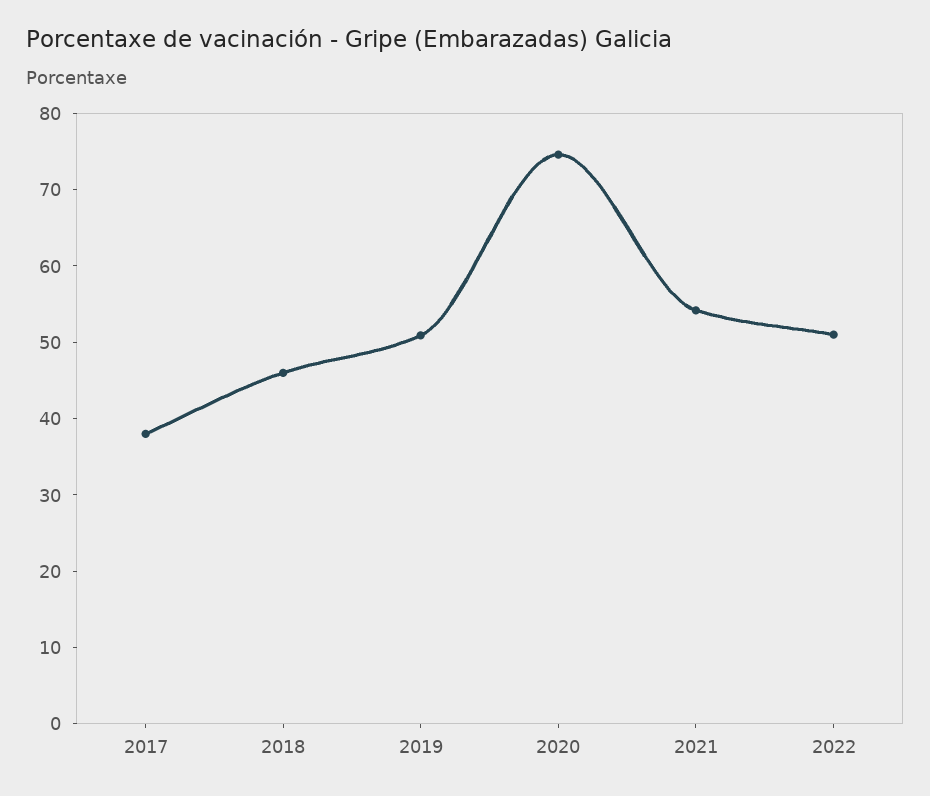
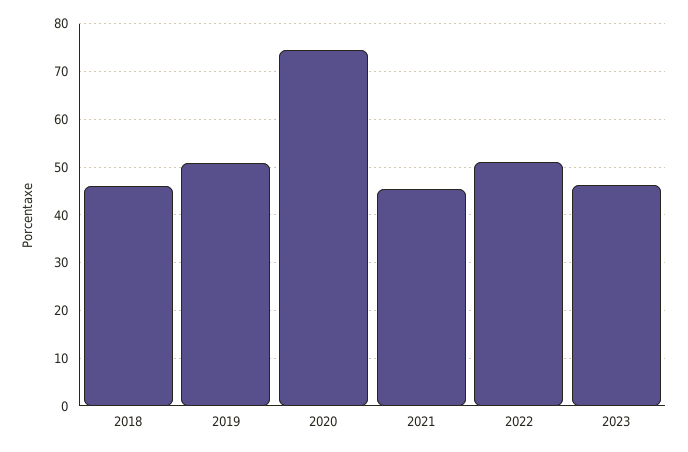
2017: 38 -> none
2021: 54 -> 46
2023: none -> 46

